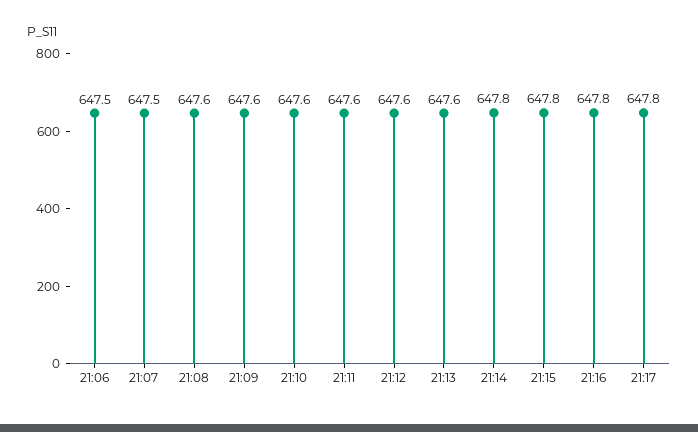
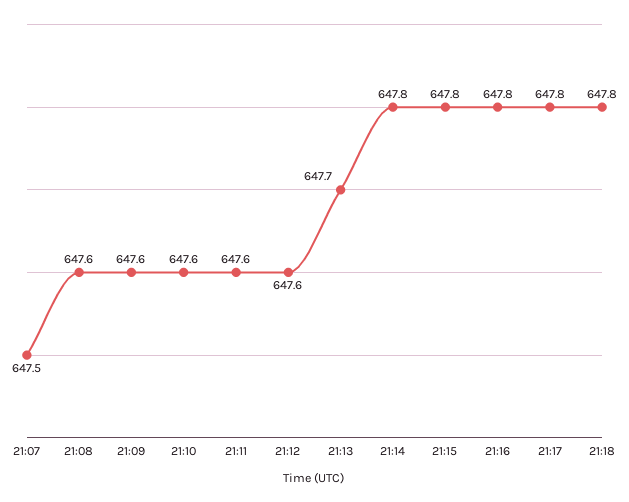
21:06: 647.5 -> none
21:13: 647.6 -> 647.7
21:18: none -> 647.8

